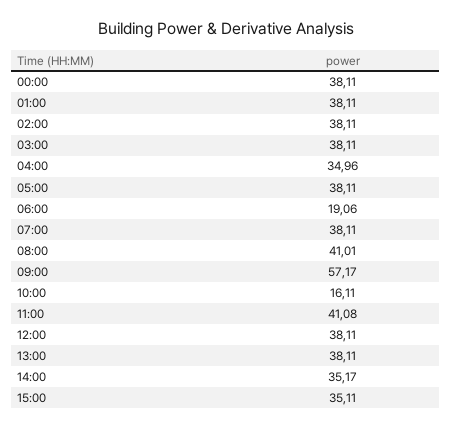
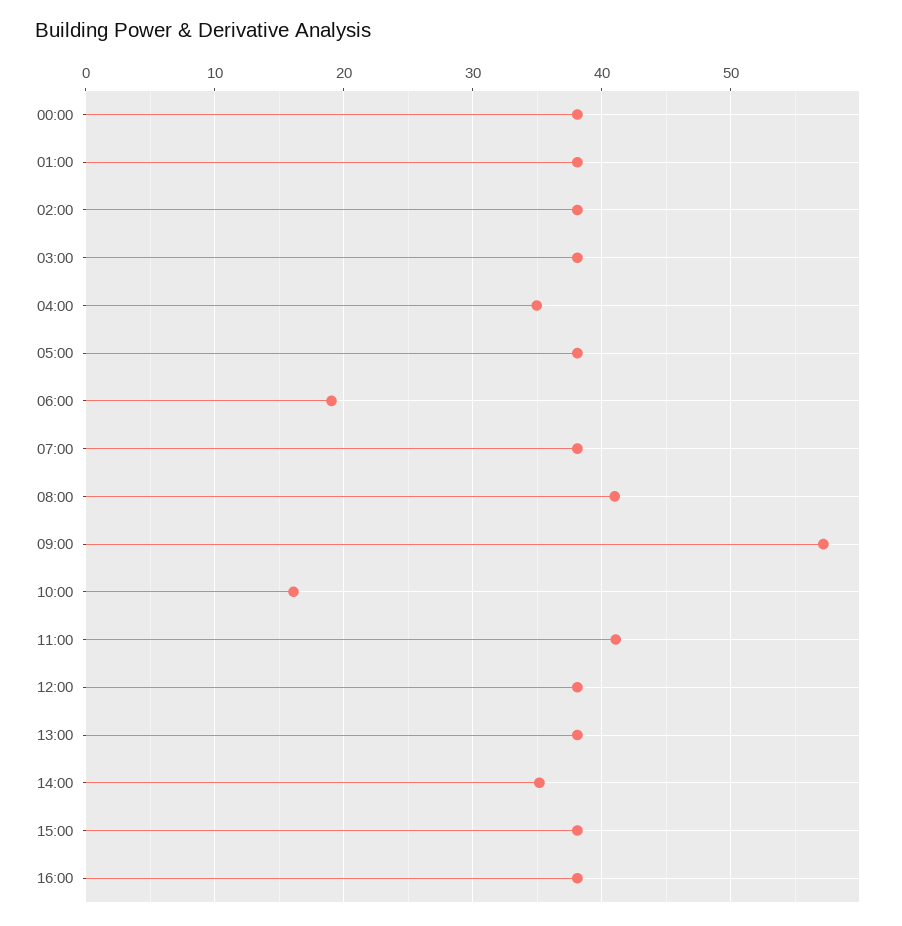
15:00: 35.11 -> 38
16:00: none -> 38

